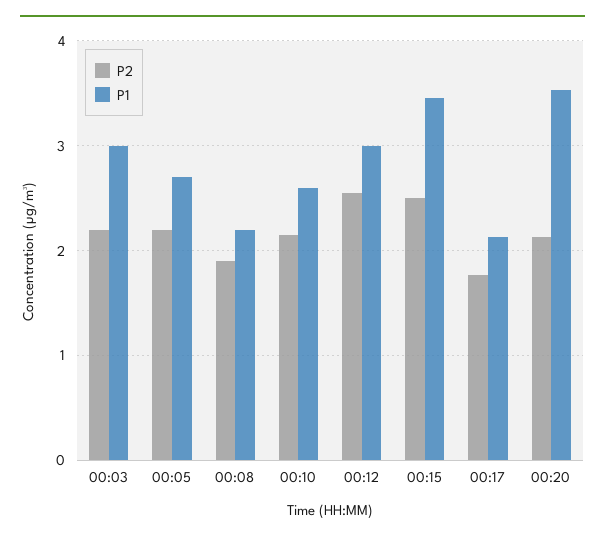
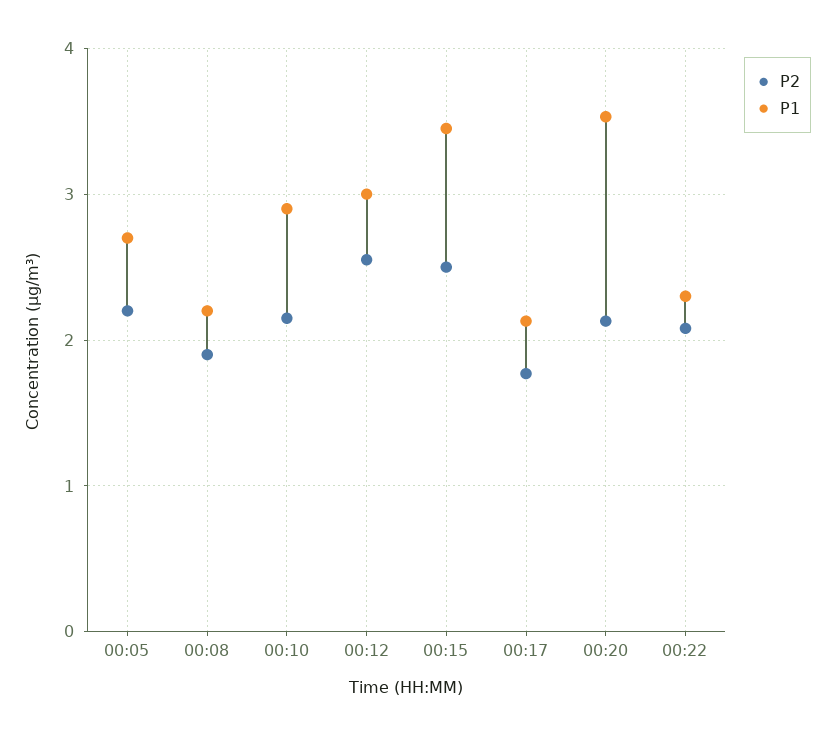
P2, 00:03: 2.2 -> none
P1, 00:03: 3 -> none
P1, 00:10: 2.6 -> 2.9
P2, 00:22: none -> 2.1
P1, 00:22: none -> 2.3

